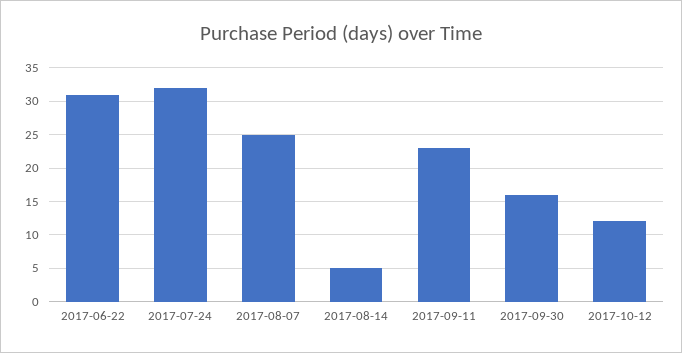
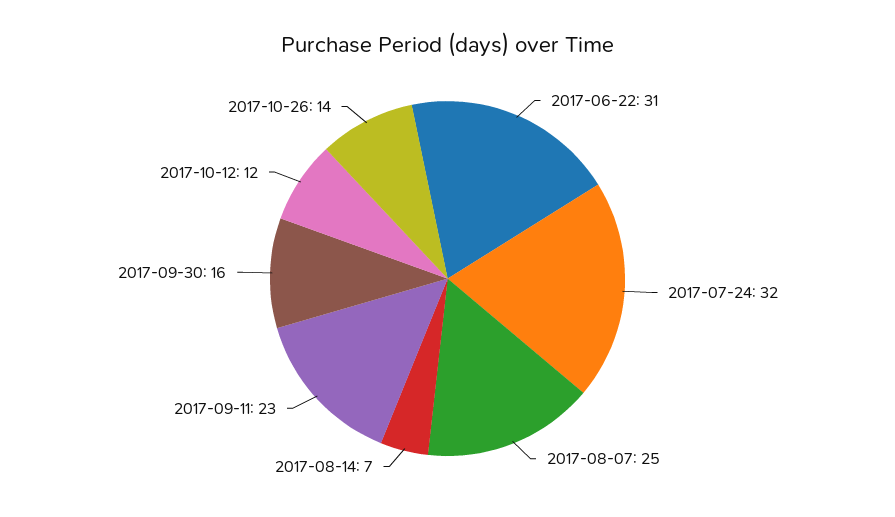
2017-08-14: 5 -> 7
2017-10-26: none -> 14

